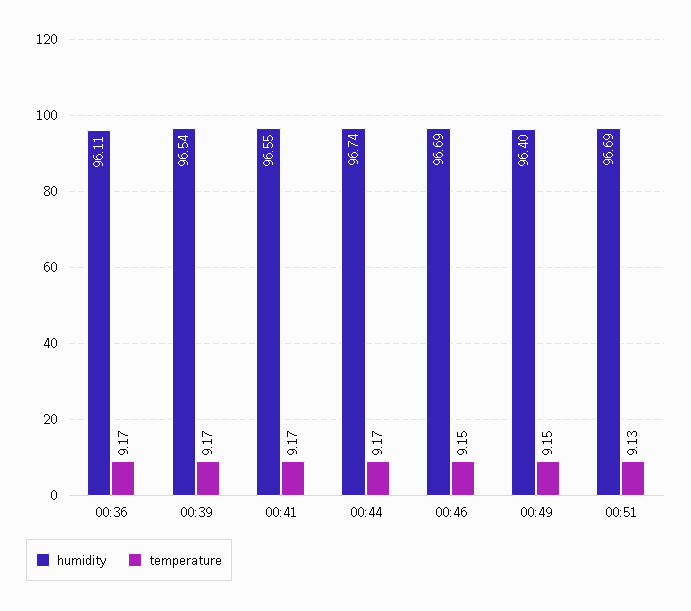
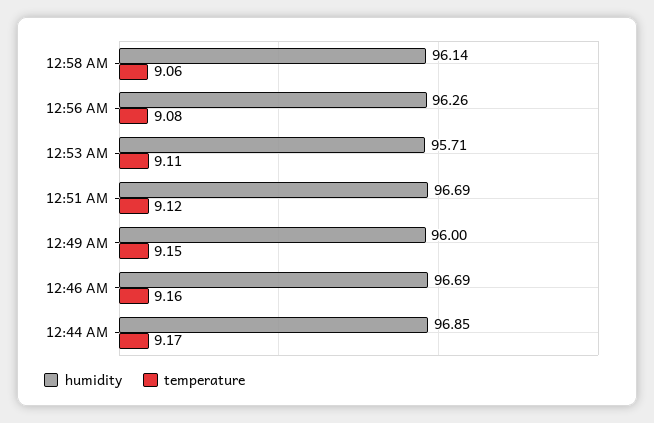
humidity, 00:36: 96.11 -> none
temperature, 00:36: 9.17 -> none
humidity, 00:39: 96.54 -> none
temperature, 00:39: 9.17 -> none
humidity, 00:41: 96.55 -> none
temperature, 00:41: 9.17 -> none
humidity, 00:44: 96.74 -> 96.85
temperature, 00:46: 9.15 -> 9.16
humidity, 00:49: 96.4 -> 96
temperature, 00:51: 9.13 -> 9.12
humidity, 12:58 AM: none -> 96.14
temperature, 12:58 AM: none -> 9.06
humidity, 12:56 AM: none -> 96.26
temperature, 12:56 AM: none -> 9.08
humidity, 12:53 AM: none -> 95.71
temperature, 12:53 AM: none -> 9.11

